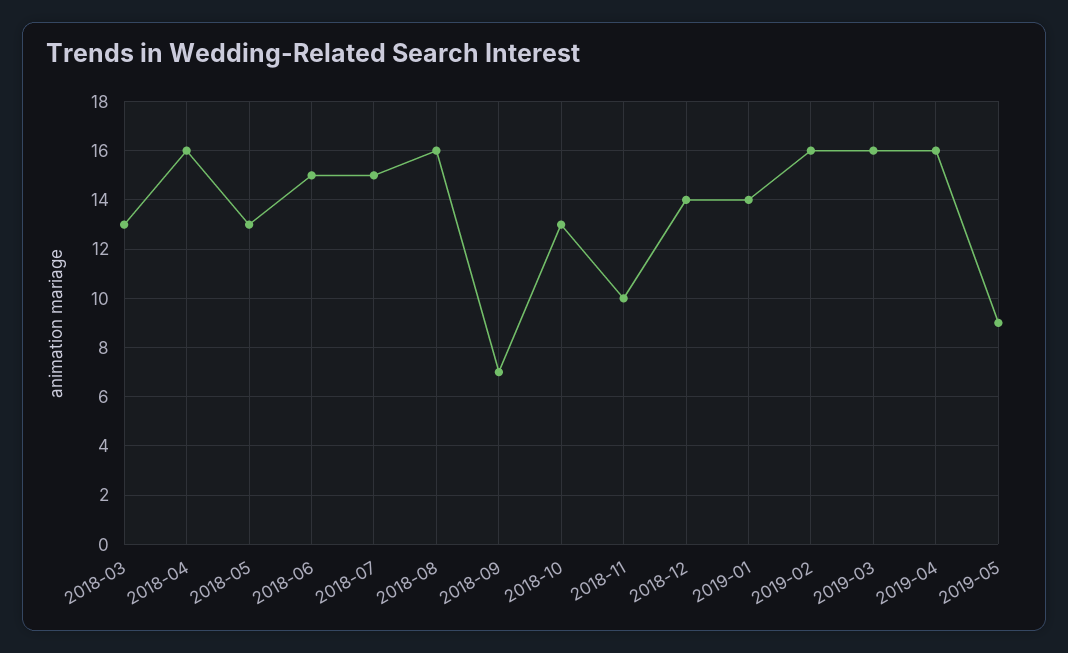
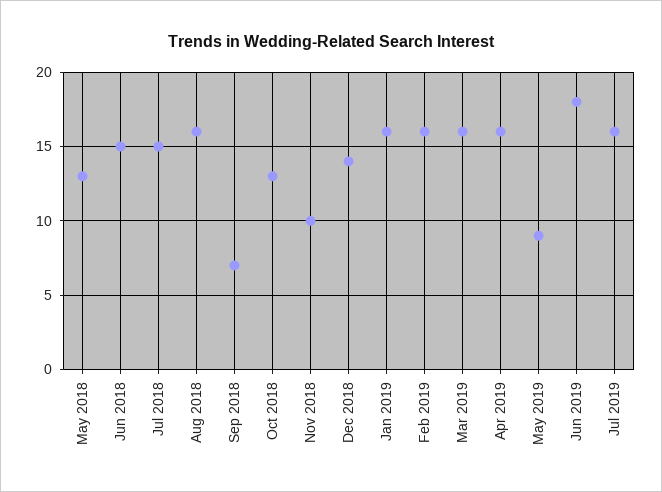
2018-03: 13 -> none
2018-04: 16 -> none
2019-01: 14 -> 16
Jun 2019: none -> 18
Jul 2019: none -> 16

